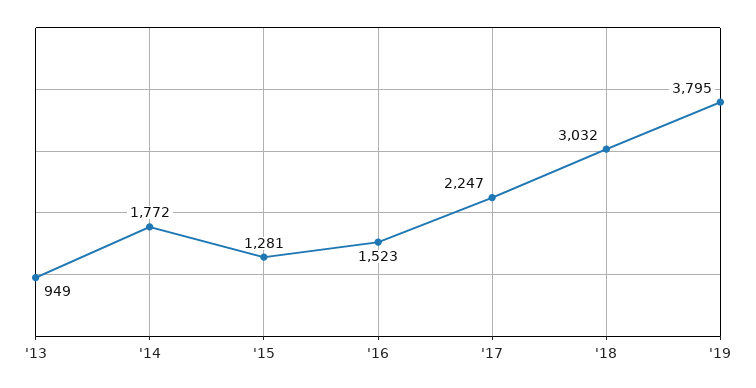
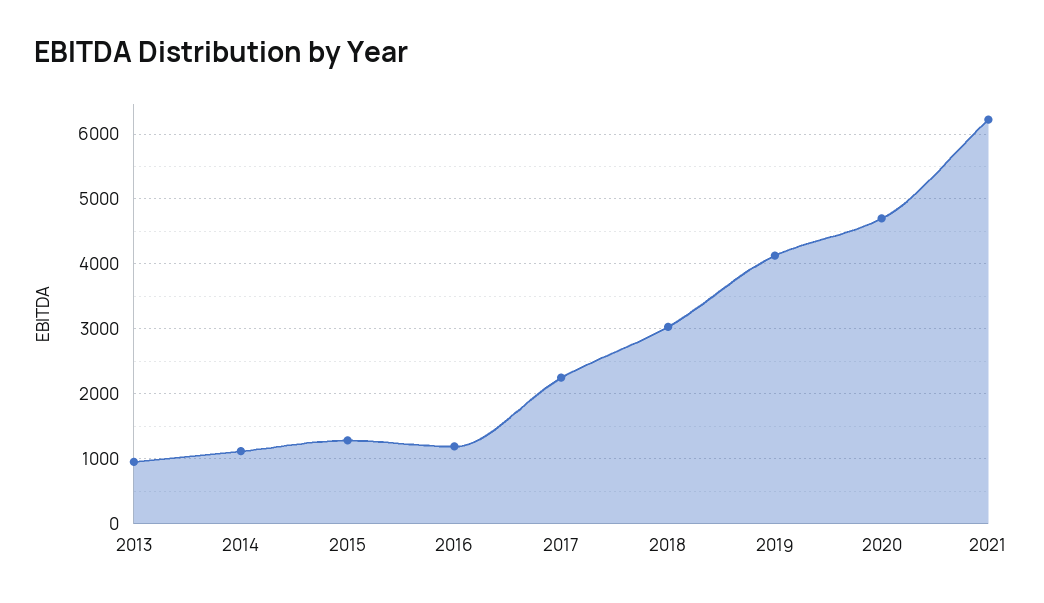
'14: 1772 -> 1100
'16: 1523 -> 1200
'19: 3795 -> 4100
2020: none -> 4700
2021: none -> 6200

